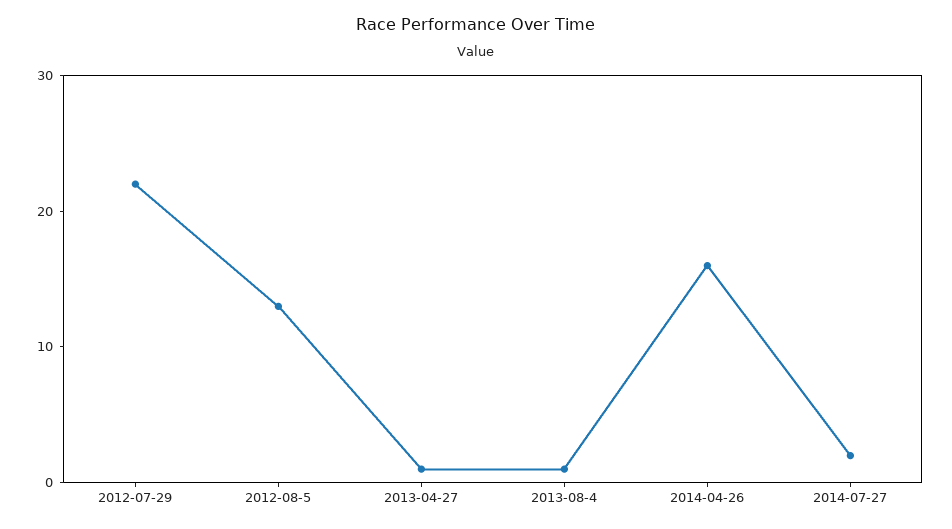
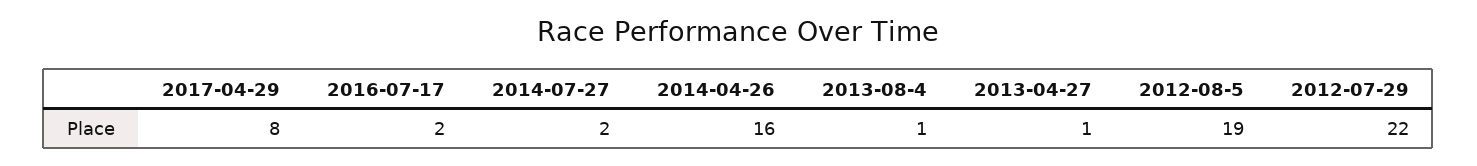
2012-08-5: 13 -> 19
2017-04-29: none -> 8
2016-07-17: none -> 2

